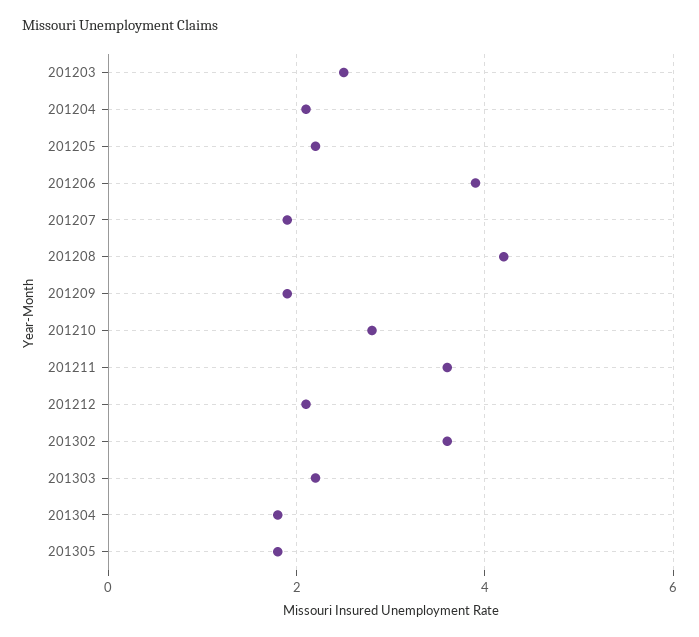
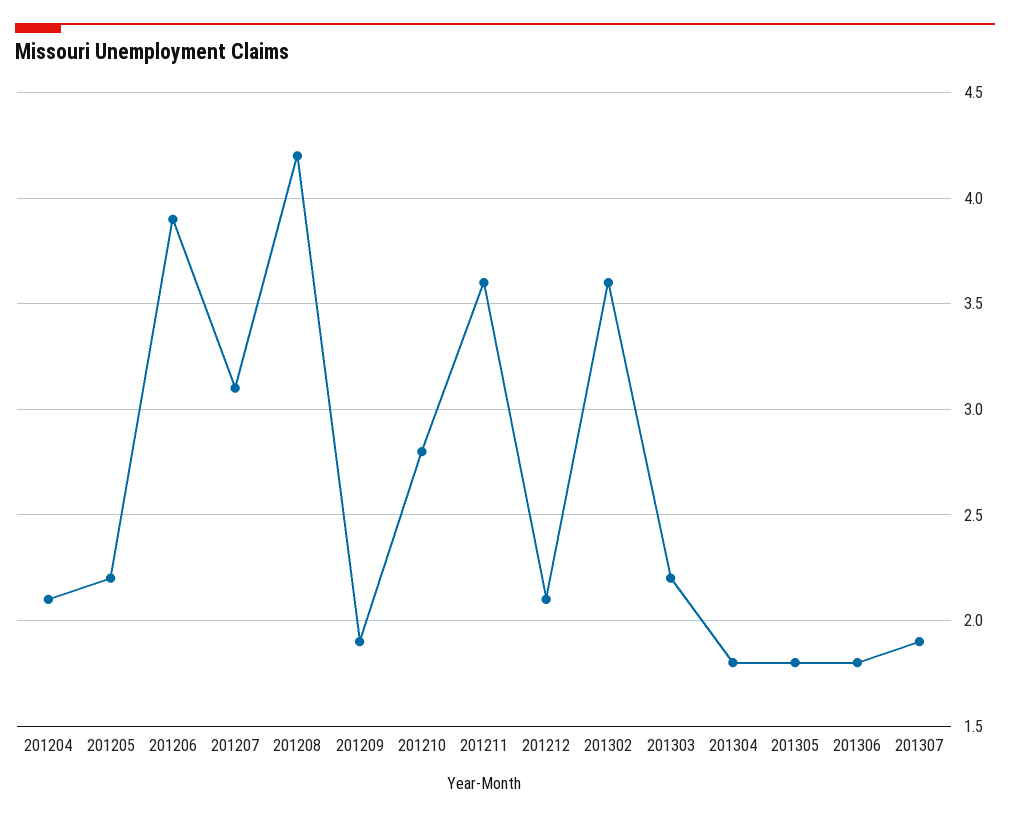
201203: 2.5 -> none
201207: 2 -> 3.1
201306: none -> 1.8
201307: none -> 1.9

